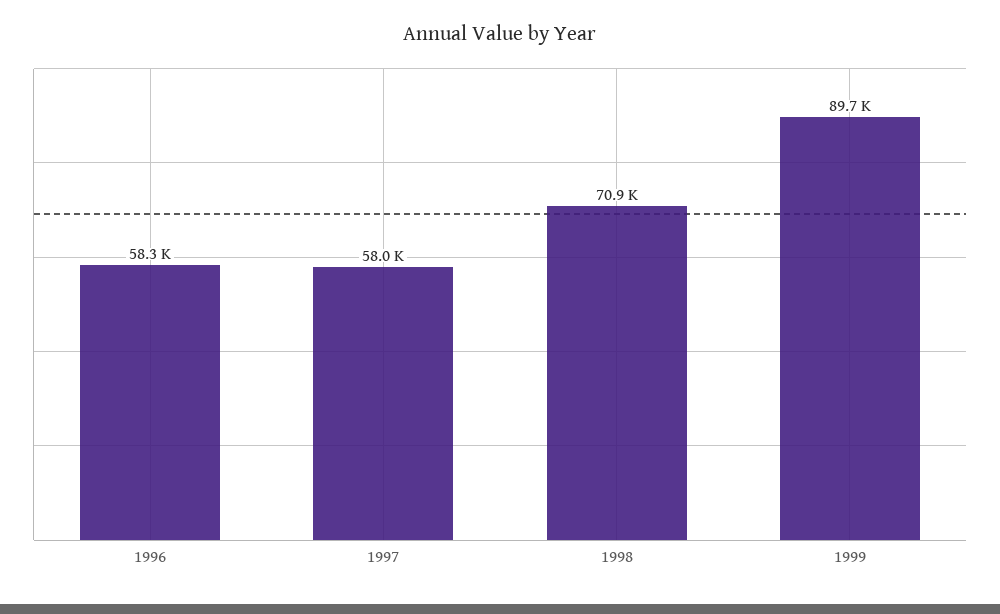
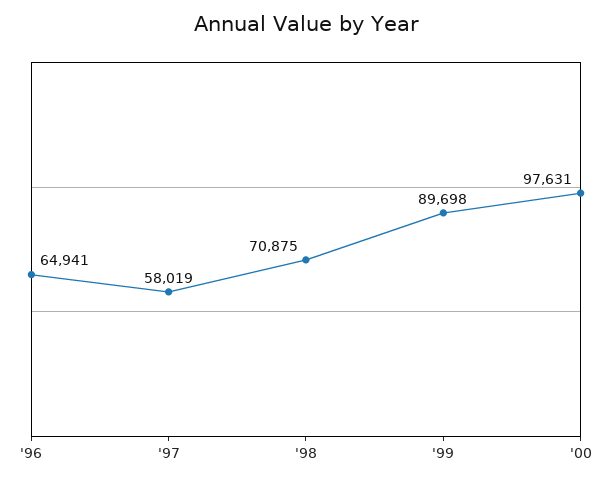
1996: 58300 -> 64941
'00: none -> 97631

